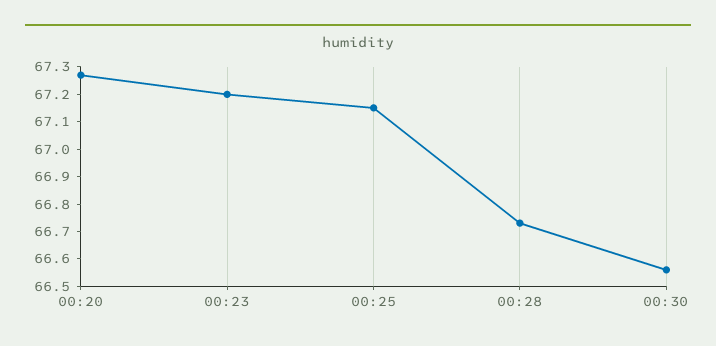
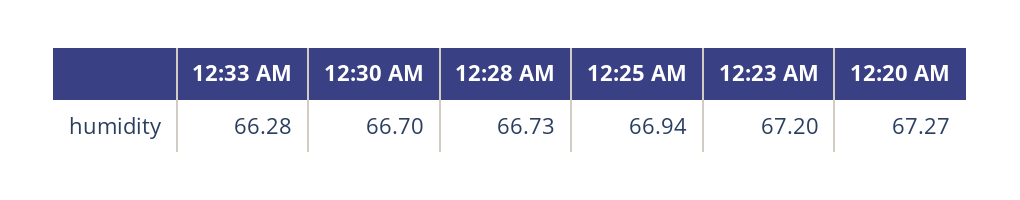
00:25: 67.15 -> 66.94
00:30: 66.55 -> 66.7
12:33 AM: none -> 66.28

